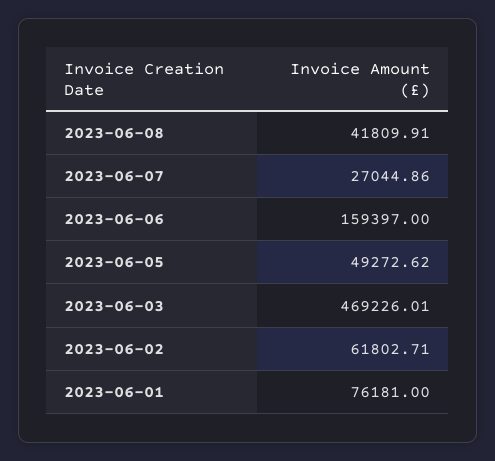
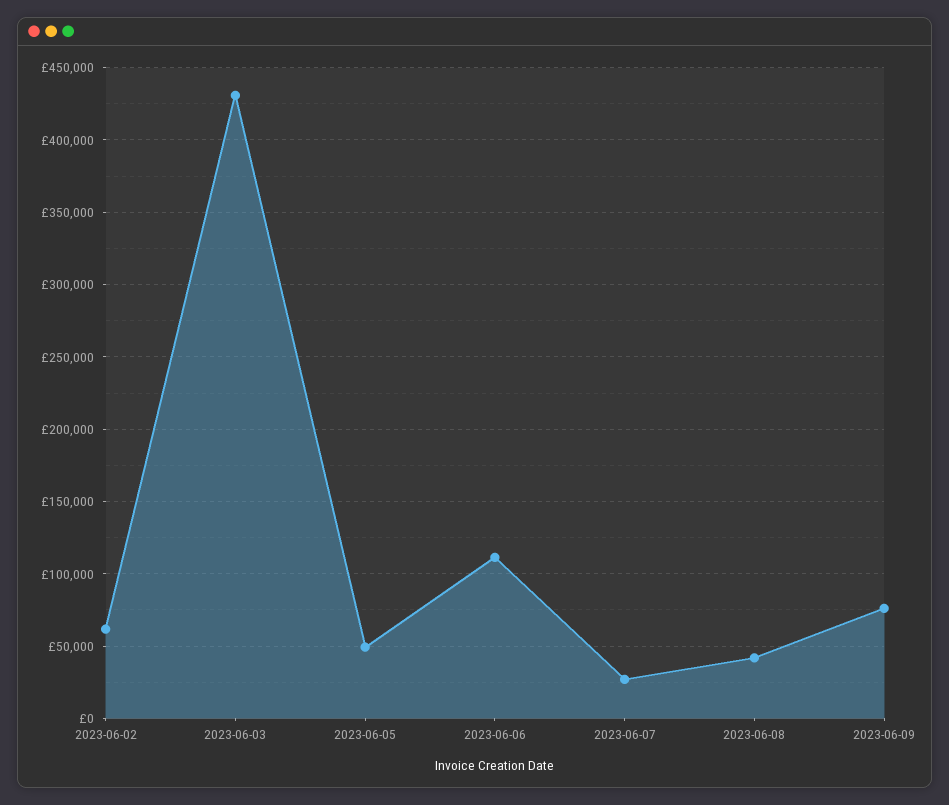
2023-06-06: 159397 -> 110000
2023-06-03: 469226.01 -> 430000
2023-06-01: 76181 -> none
2023-06-09: none -> 75000

